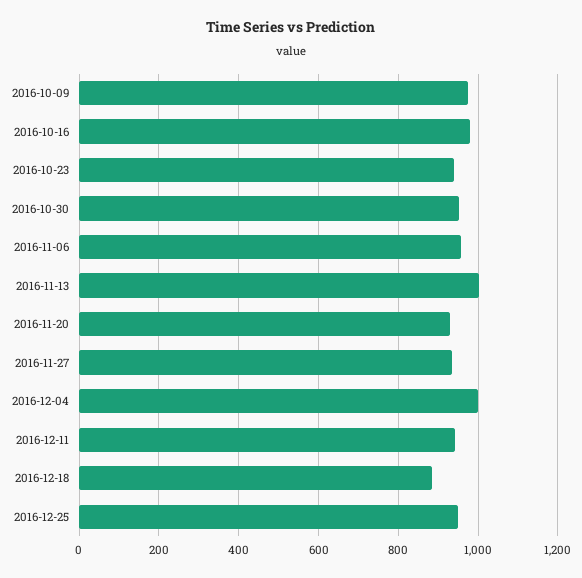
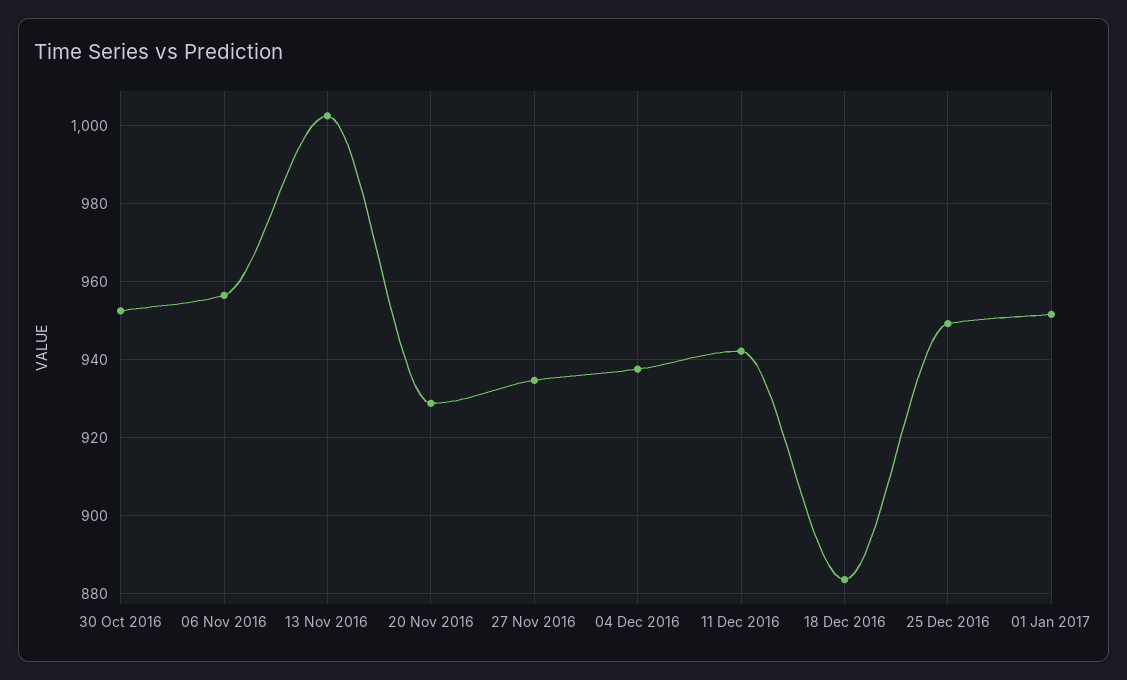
2016-10-09: 980 -> none
2016-10-16: 980 -> none
2016-10-23: 940 -> none
2016-12-04: 1000 -> 938
01 Jan 2017: none -> 952

